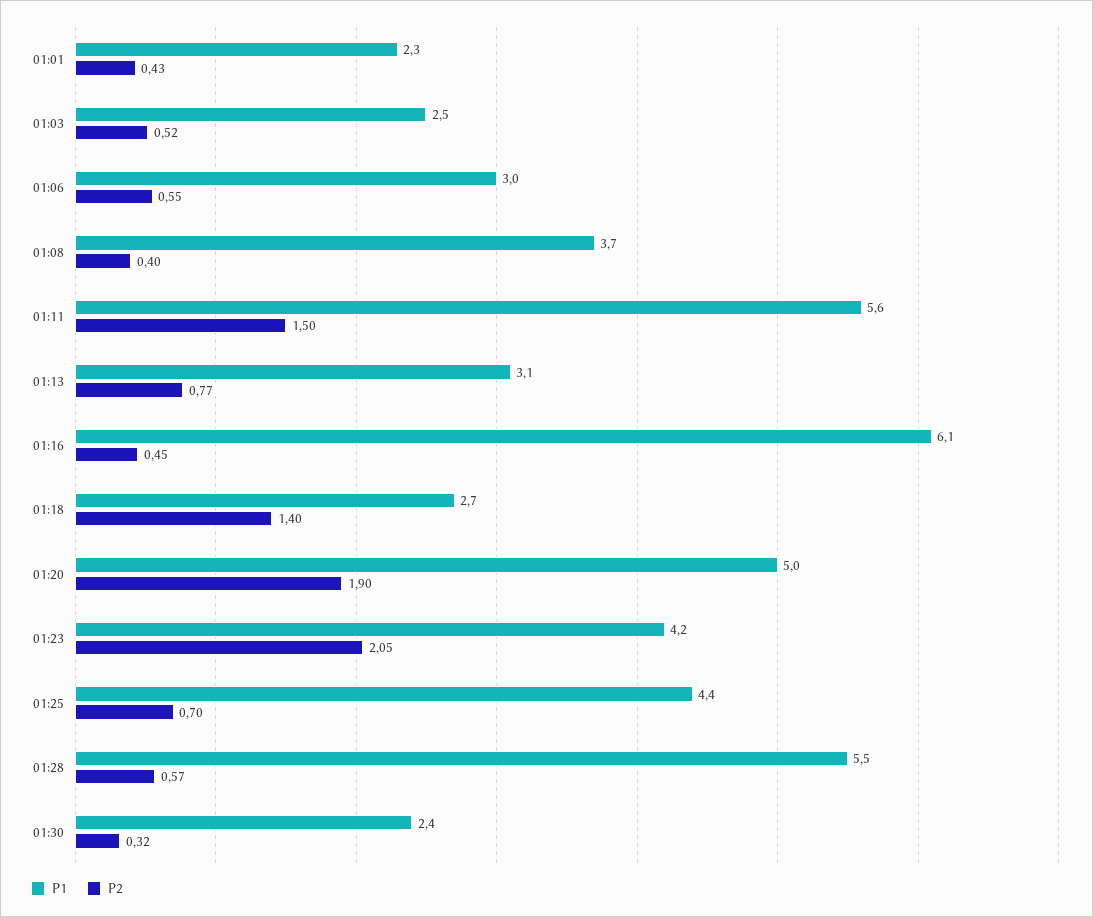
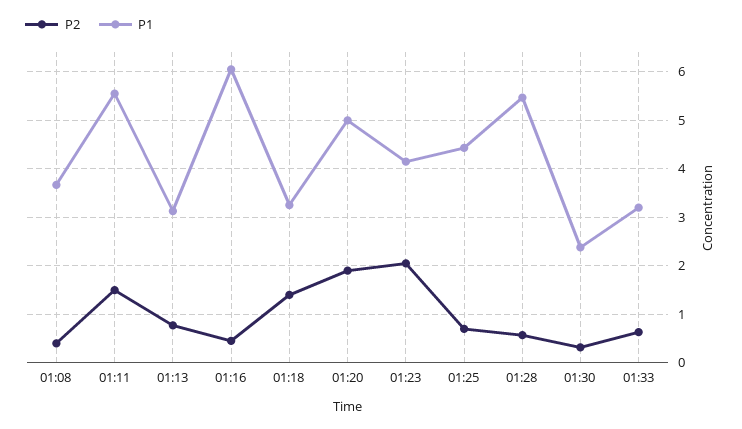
P1, 01:01: 2.3 -> none
P2, 01:01: 0.43 -> none
P1, 01:03: 2.5 -> none
P2, 01:03: 0.52 -> none
P1, 01:06: 3 -> none
P2, 01:06: 0.55 -> none
P1, 01:18: 2.7 -> 3.2
P2, 01:33: none -> 0.6
P1, 01:33: none -> 3.2

